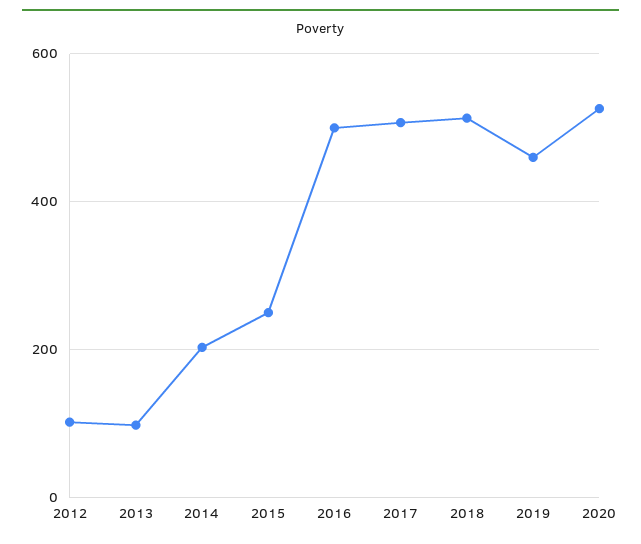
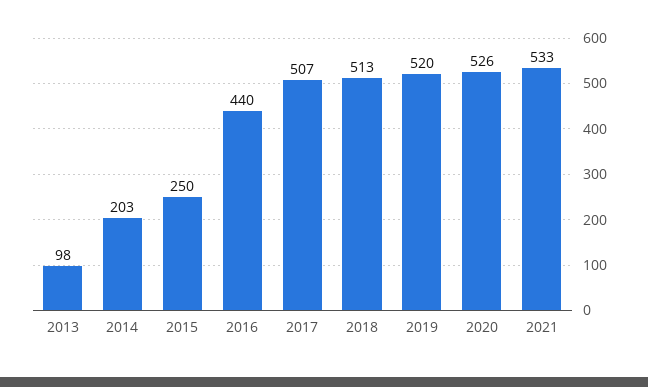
2012: 100 -> none
2016: 500 -> 440
2019: 460 -> 520
2021: none -> 533

